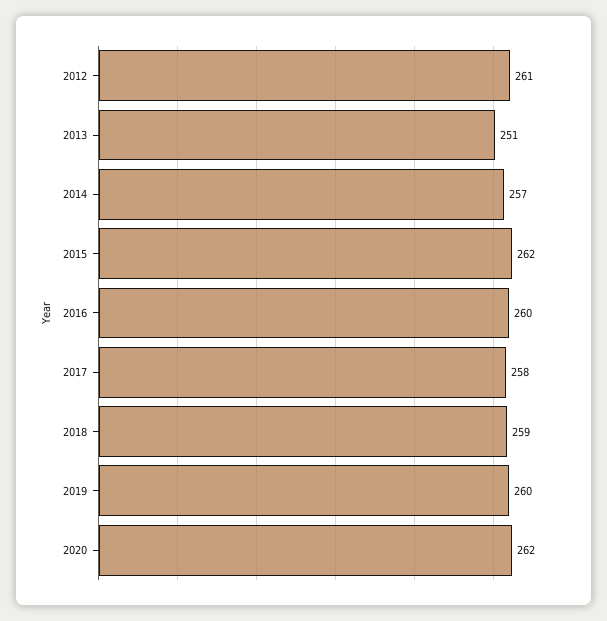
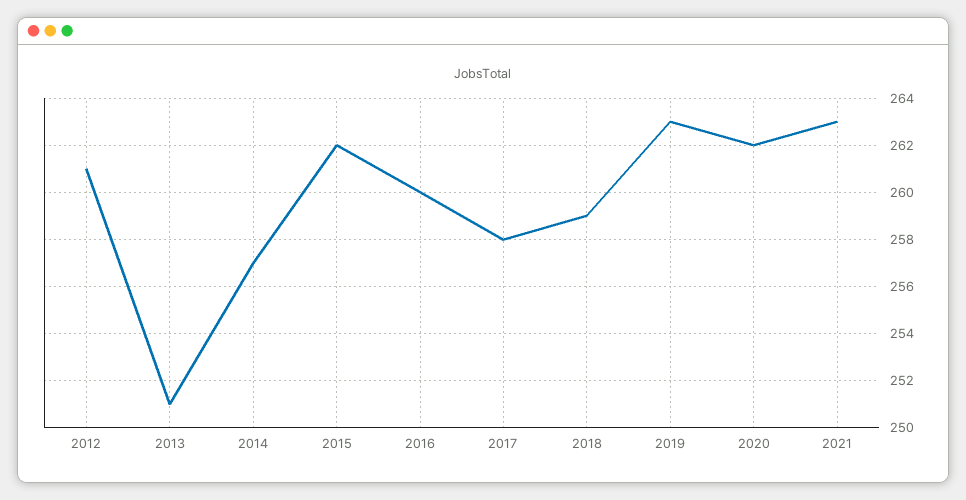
2019: 260 -> 263
2021: none -> 263

